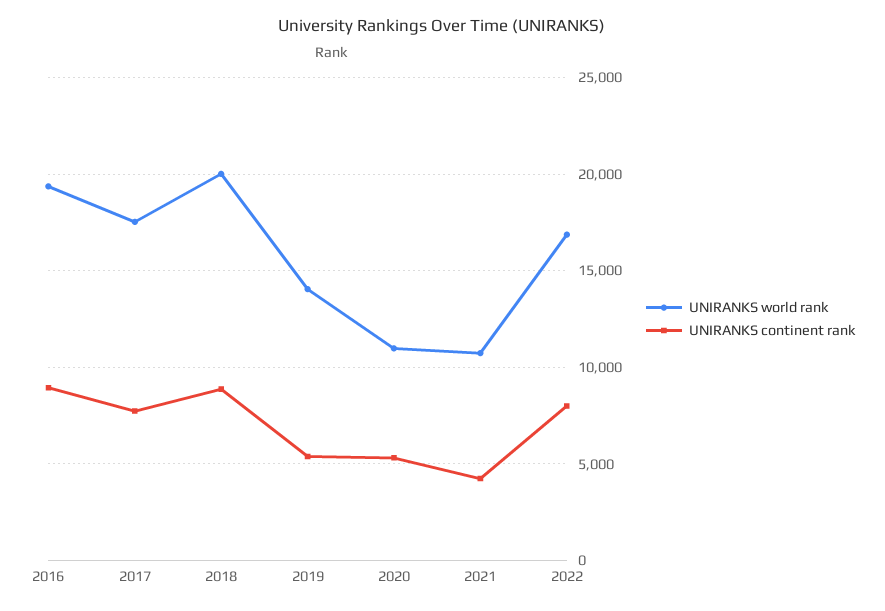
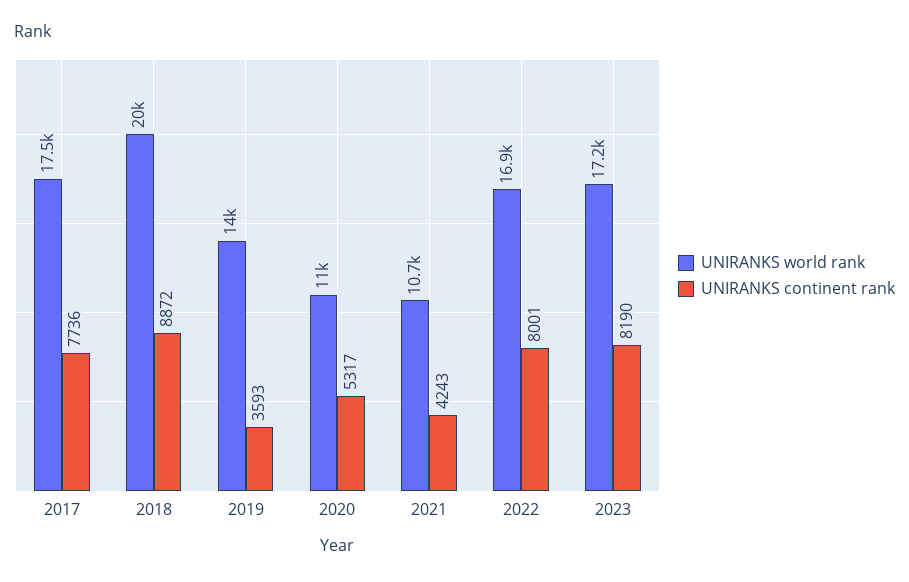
UNIRANKS world rank, 2016: 19500 -> none
UNIRANKS continent rank, 2016: 9000 -> none
UNIRANKS continent rank, 2019: 5500 -> 3593
UNIRANKS world rank, 2023: none -> 17200
UNIRANKS continent rank, 2023: none -> 8190

